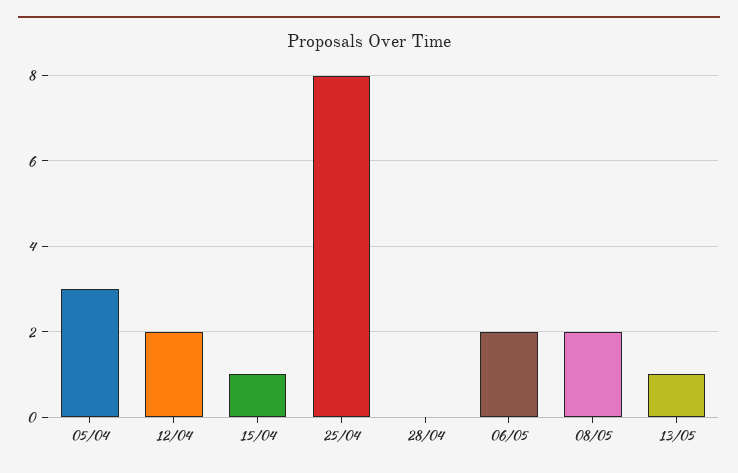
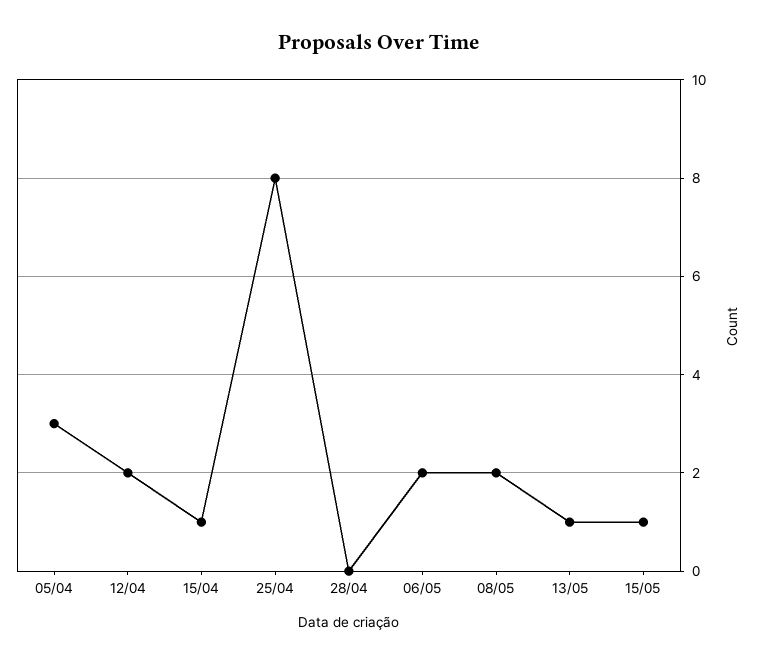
15/05: none -> 1

